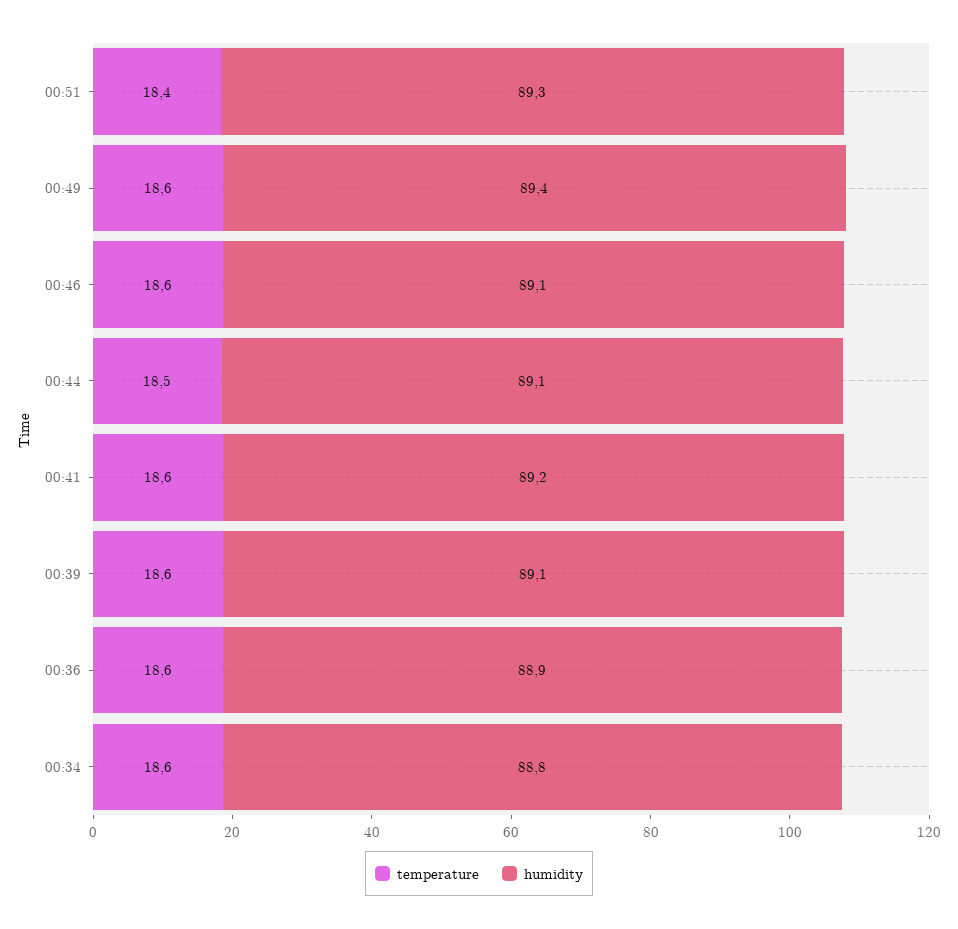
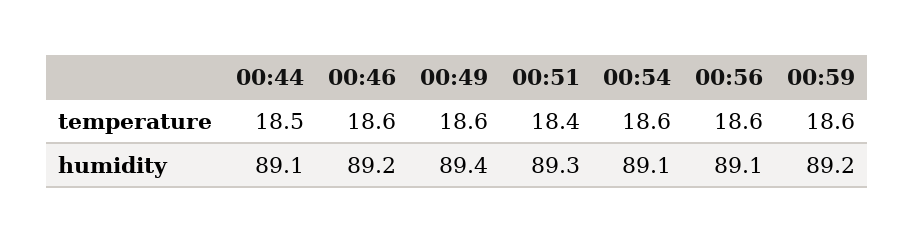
humidity, 00:46: 89.1 -> 89.2
temperature, 00:41: 18.6 -> none
humidity, 00:41: 89.2 -> none
temperature, 00:39: 18.6 -> none
humidity, 00:39: 89.1 -> none
temperature, 00:36: 18.6 -> none
humidity, 00:36: 88.9 -> none
temperature, 00:34: 18.6 -> none
humidity, 00:34: 88.8 -> none
temperature, 00:54: none -> 18.6
temperature, 00:56: none -> 18.6
temperature, 00:59: none -> 18.6
humidity, 00:54: none -> 89.1
humidity, 00:56: none -> 89.1
humidity, 00:59: none -> 89.2

